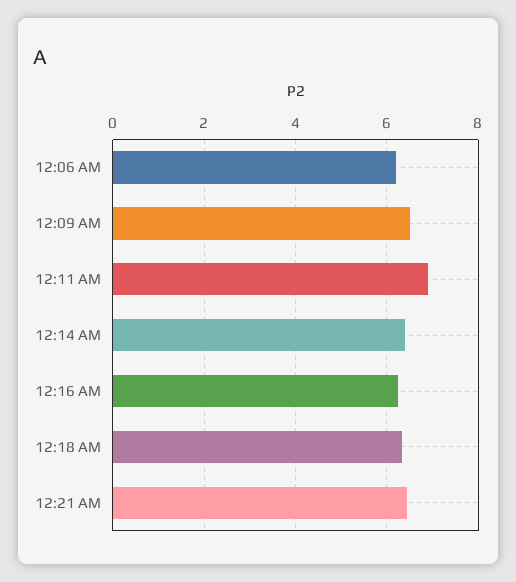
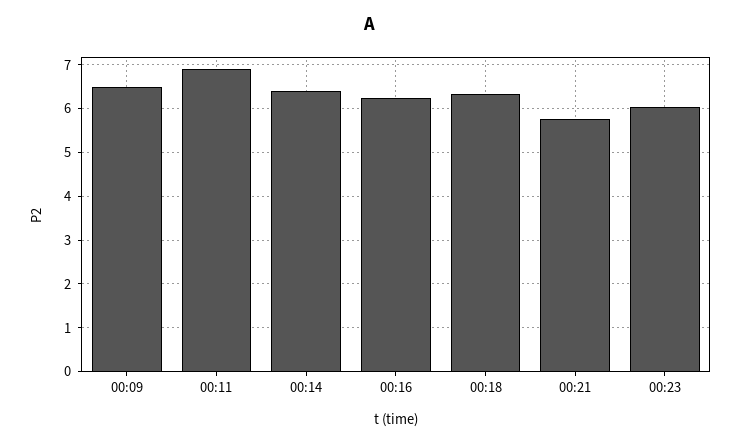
12:06 AM: 6.2 -> none
12:21 AM: 6.4 -> 5.8
00:23: none -> 6

